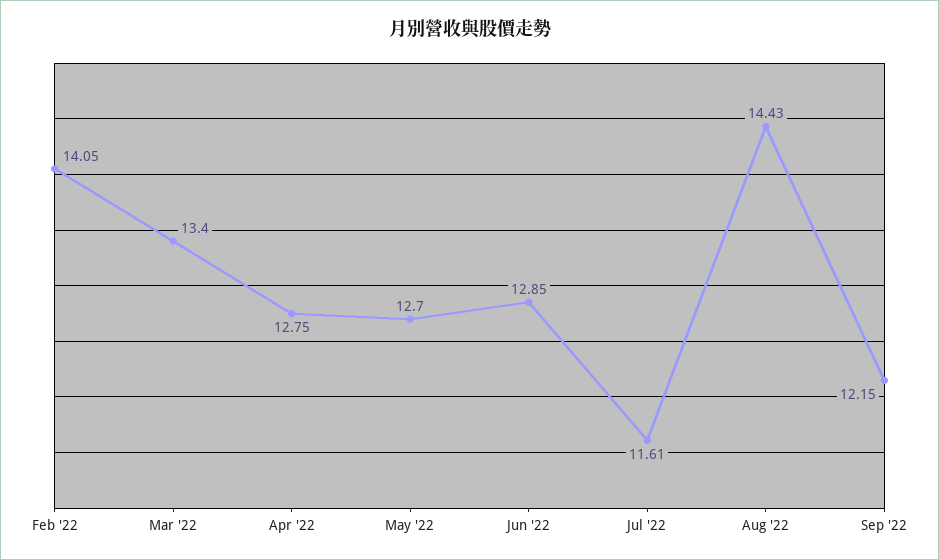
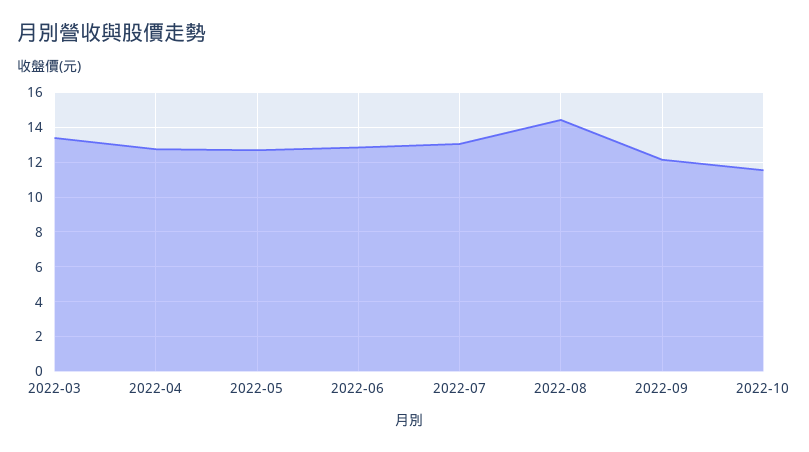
Feb '22: 14.05 -> none
Jul '22: 11.61 -> 13
2022-10: none -> 11.5

